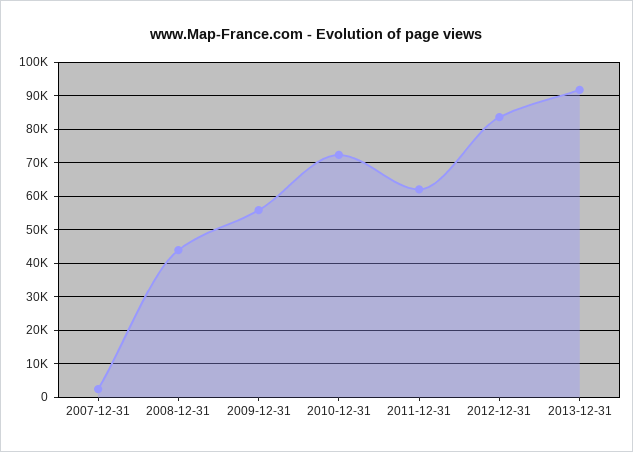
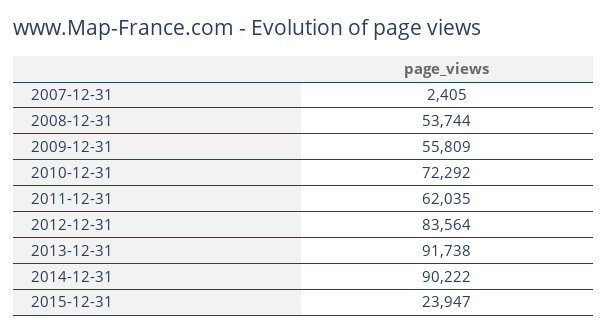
2008-12-31: 44000 -> 53744
2014-12-31: none -> 90222
2015-12-31: none -> 23947

